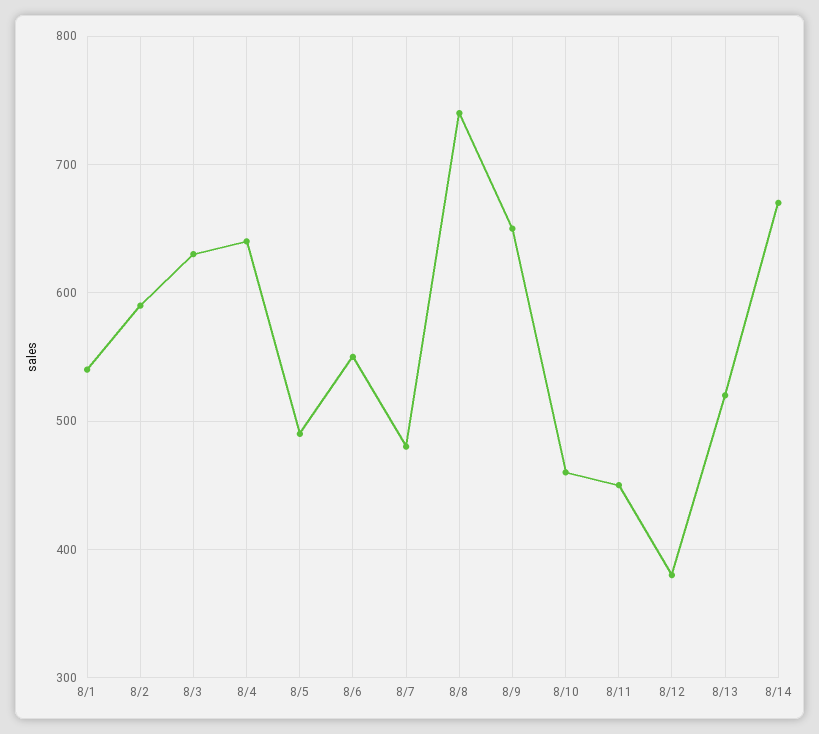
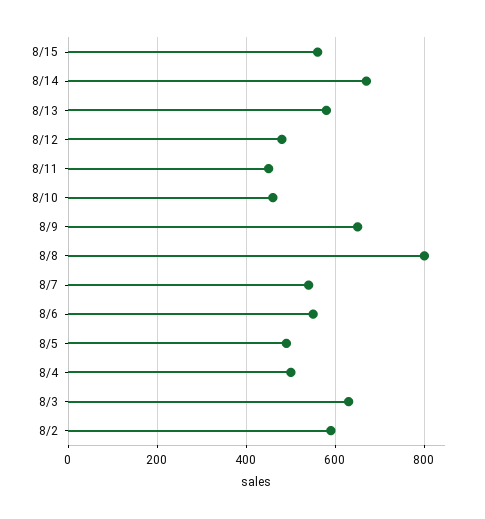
8/1: 540 -> none
8/4: 640 -> 500
8/7: 480 -> 540
8/8: 740 -> 800
8/12: 380 -> 480
8/13: 520 -> 580
8/15: none -> 560

